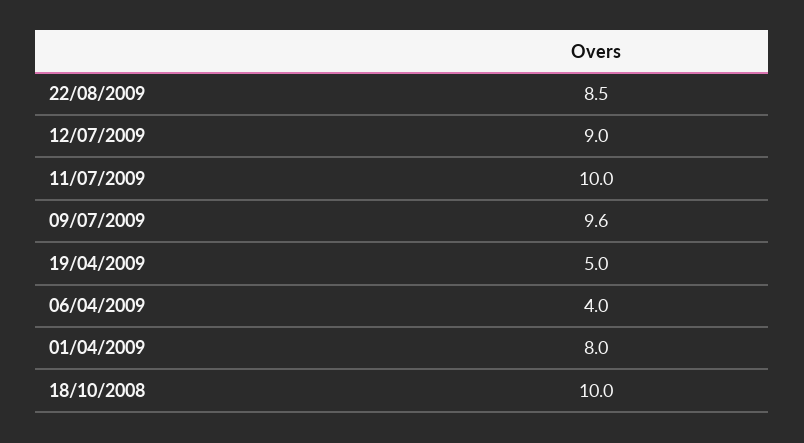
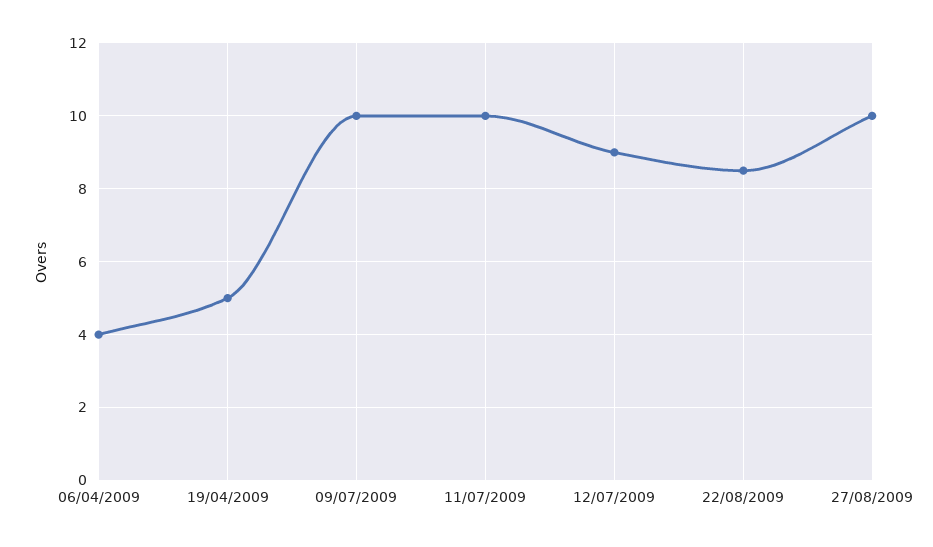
09/07/2009: 9.6 -> 10
01/04/2009: 8 -> none
18/10/2008: 10 -> none
27/08/2009: none -> 10

